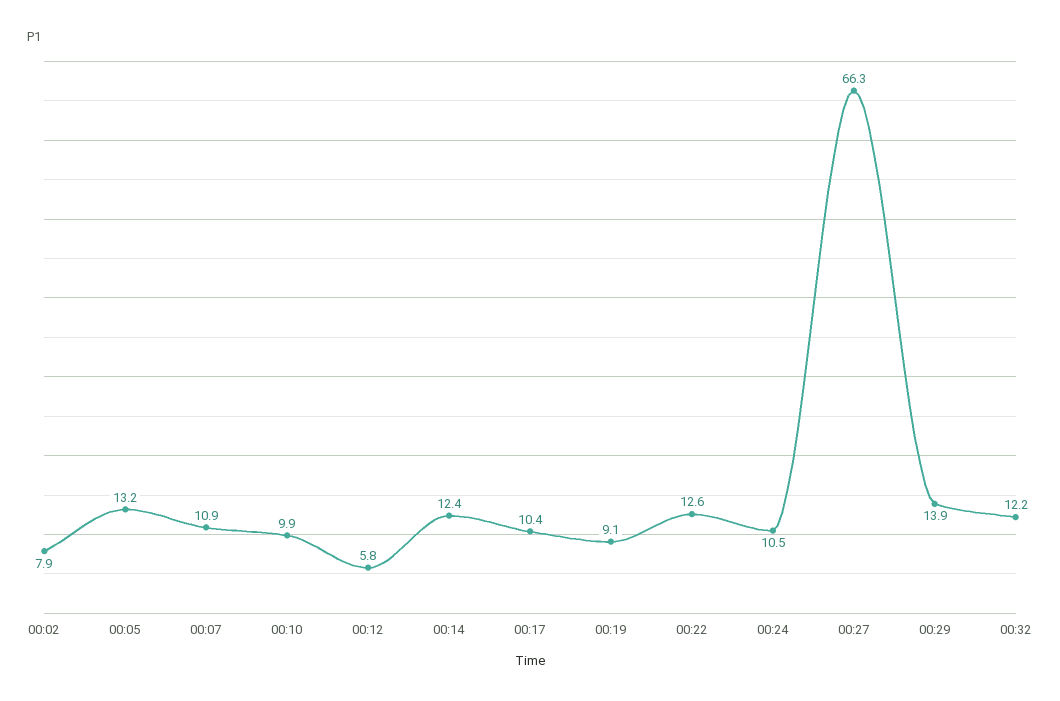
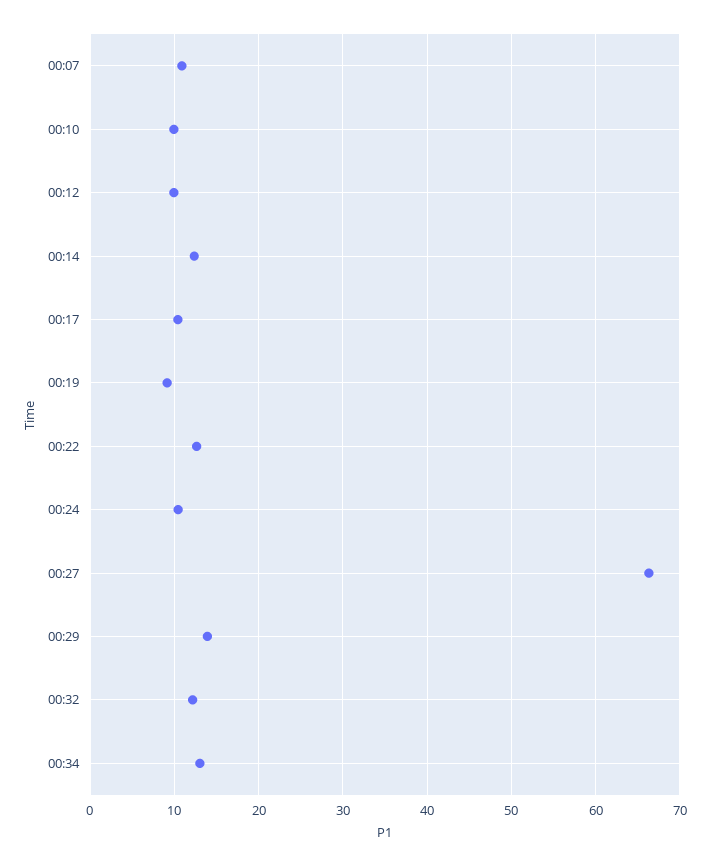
00:02: 7.9 -> none
00:05: 13.2 -> none
00:12: 5.8 -> 10
00:34: none -> 13

